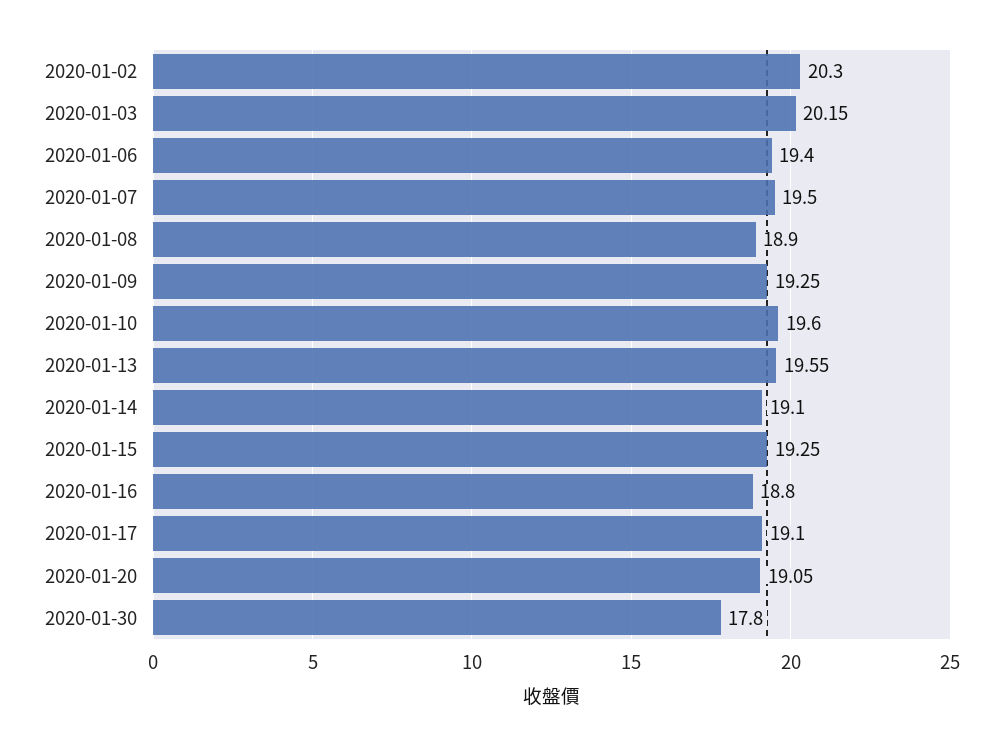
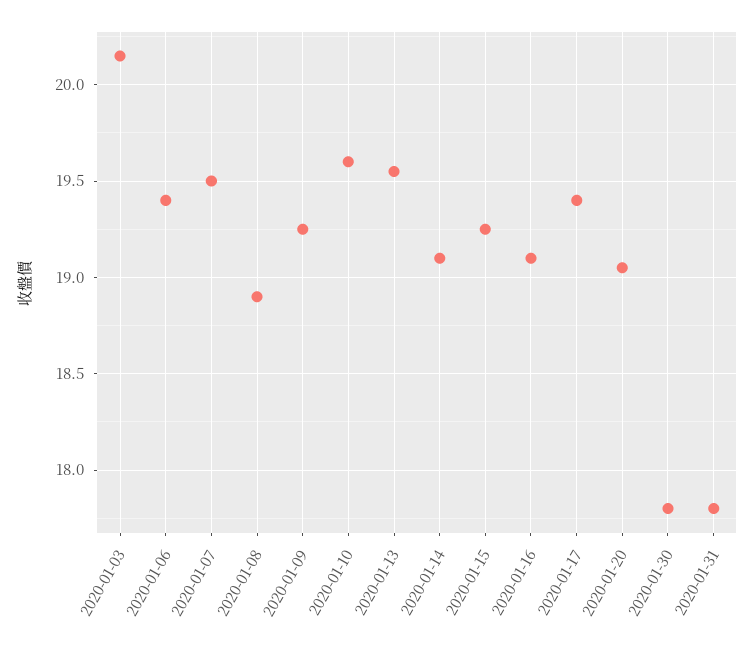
2020-01-02: 20.3 -> none
2020-01-16: 18.8 -> 19.1
2020-01-17: 19.1 -> 19.4
2020-01-31: none -> 17.8

